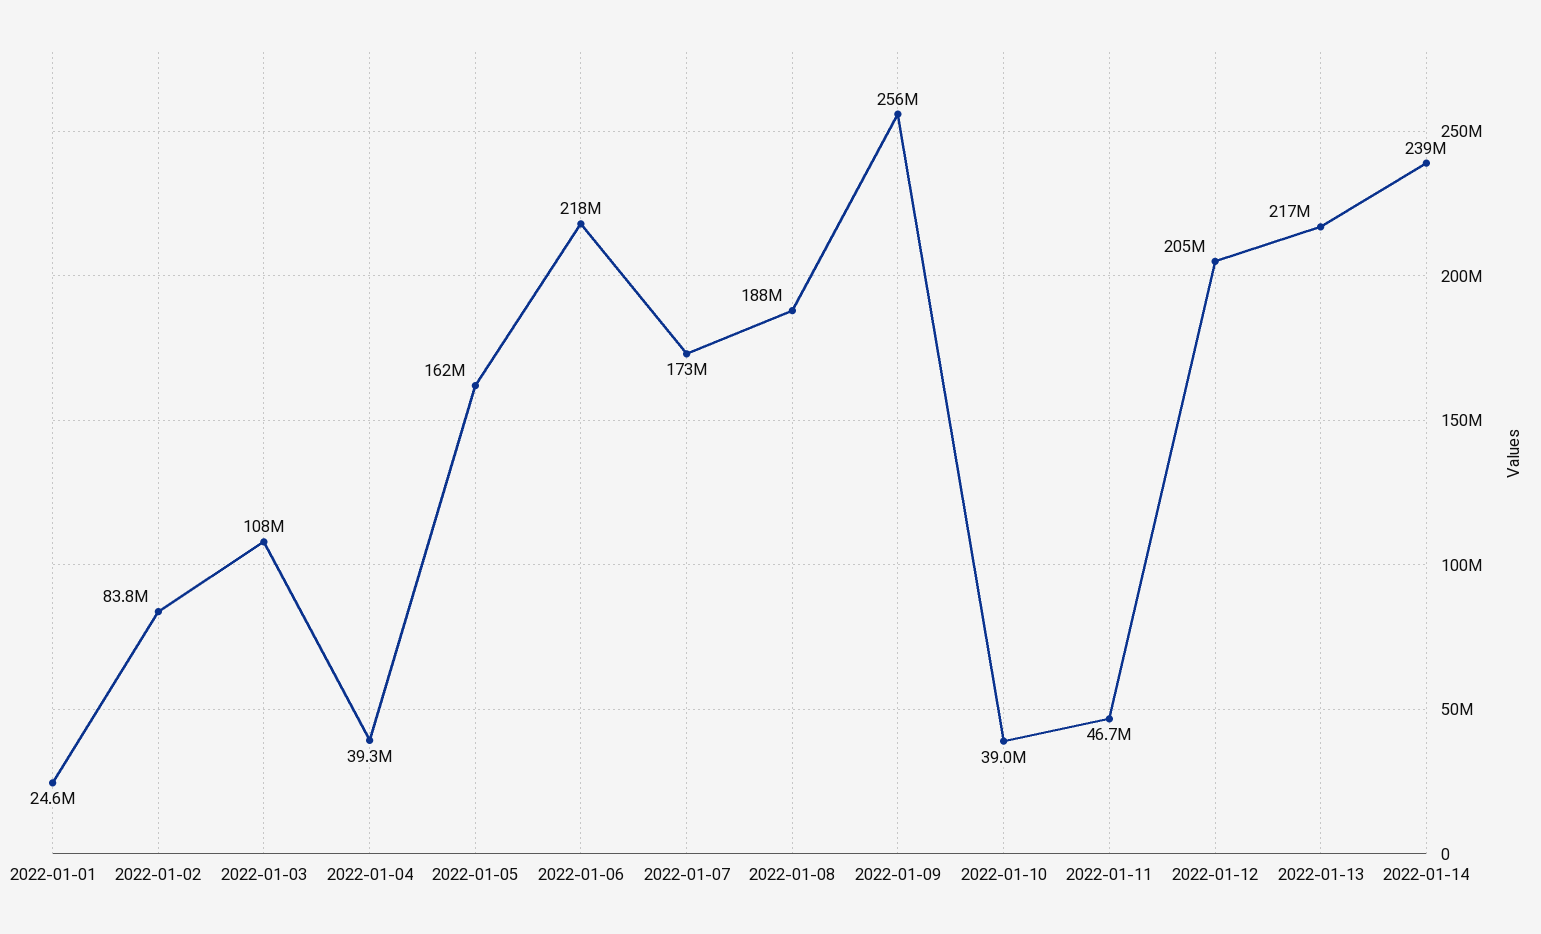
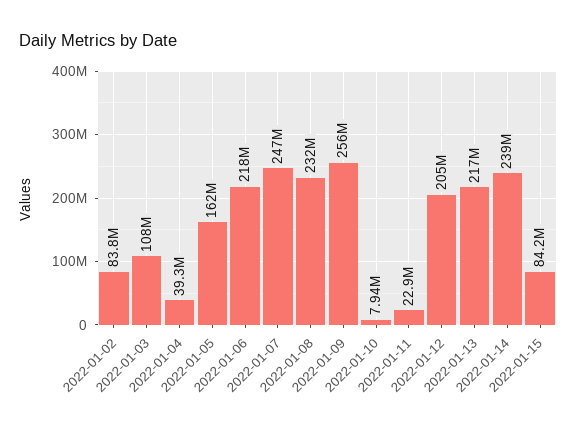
2022-01-01: 24600000 -> none
2022-01-07: 173000000 -> 247000000
2022-01-08: 188000000 -> 232000000
2022-01-10: 39000000 -> 7940000
2022-01-11: 46700000 -> 22900000
2022-01-15: none -> 84200000

